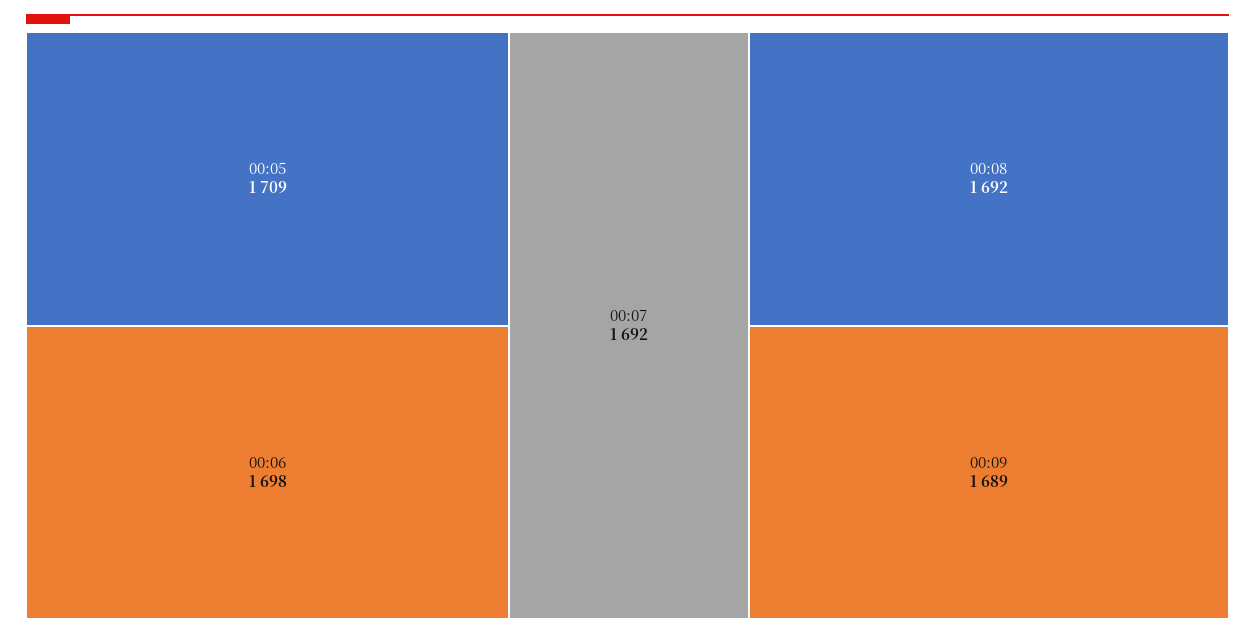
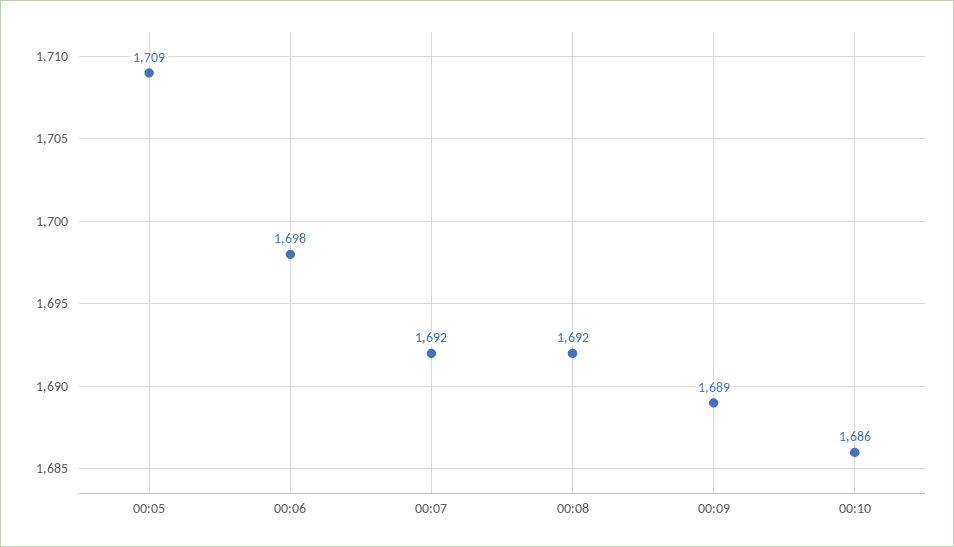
00:10: none -> 1686

